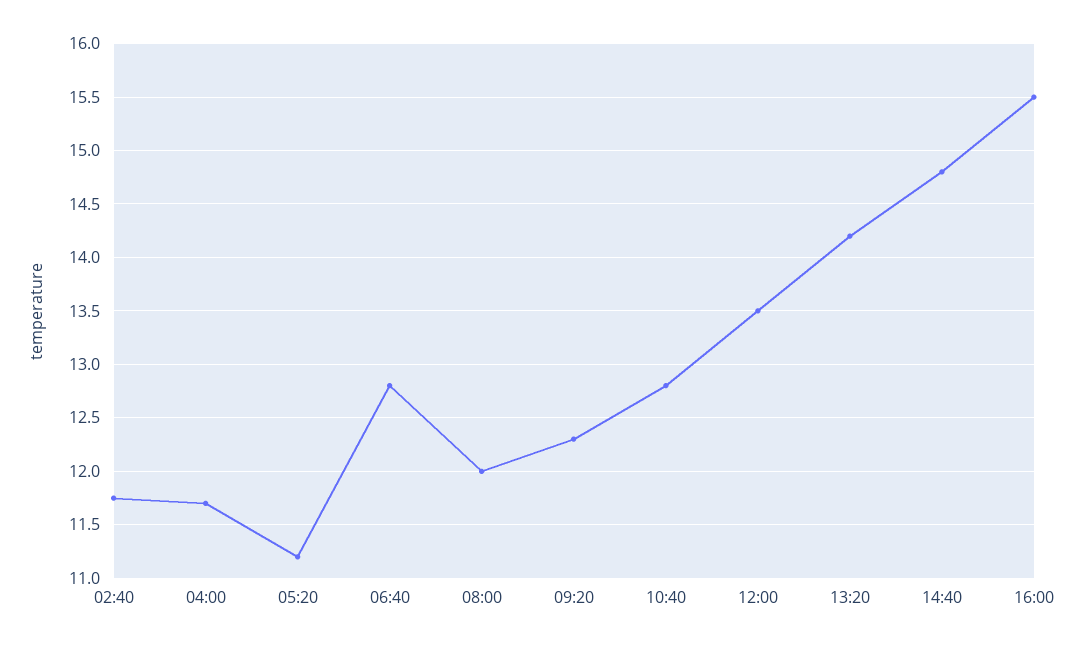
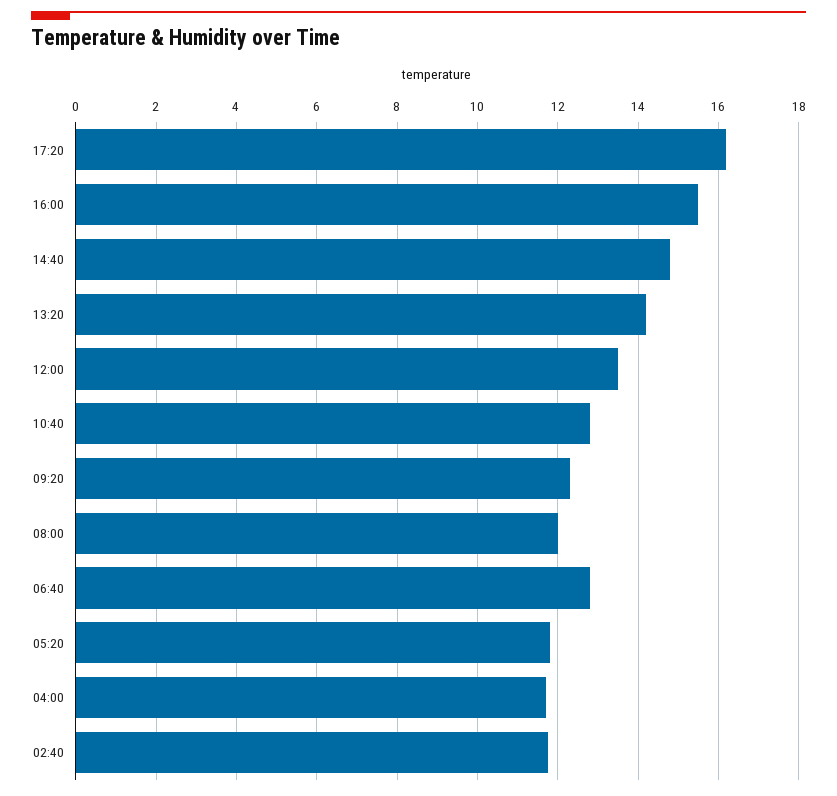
05:20: 11.2 -> 11.8
17:20: none -> 16.2

